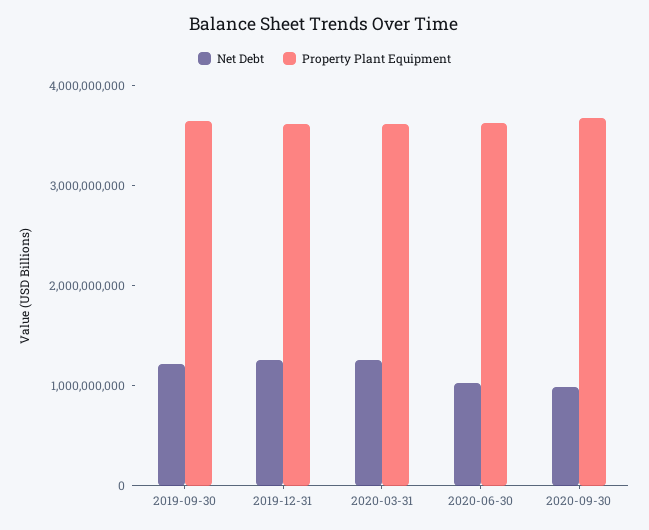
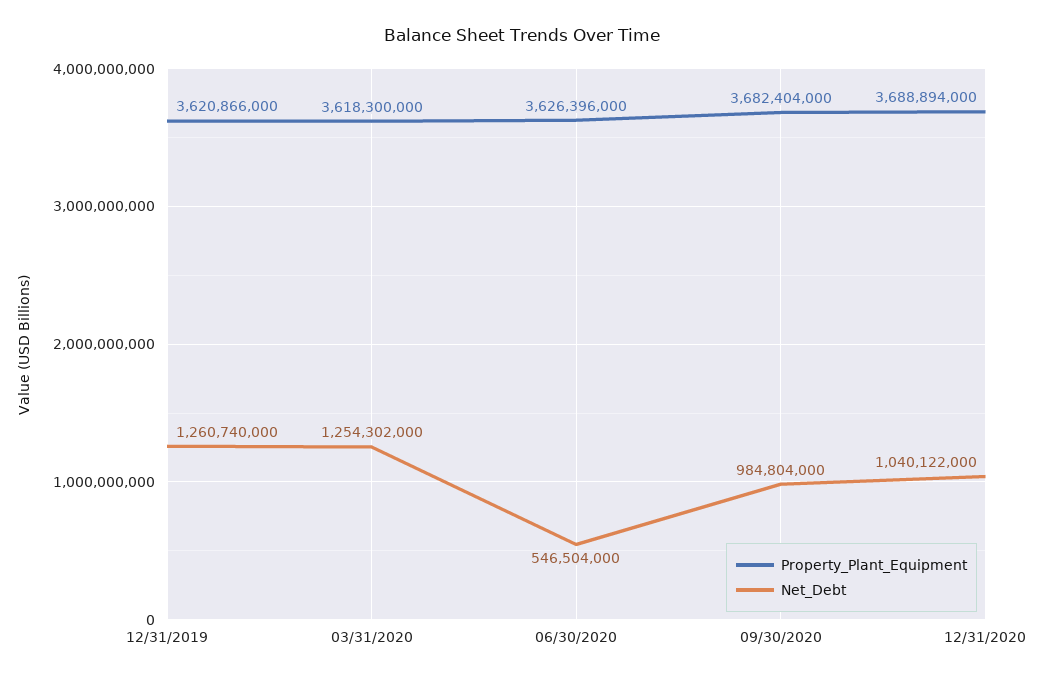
Net Debt, 2019-09-30: 1200000000 -> none
Property Plant Equipment, 2019-09-30: 3600000000 -> none
Net Debt, 2020-06-30: 1000000000 -> 546504000
Property Plant Equipment, 12/31/2020: none -> 3688894000
Net Debt, 12/31/2020: none -> 1040122000

